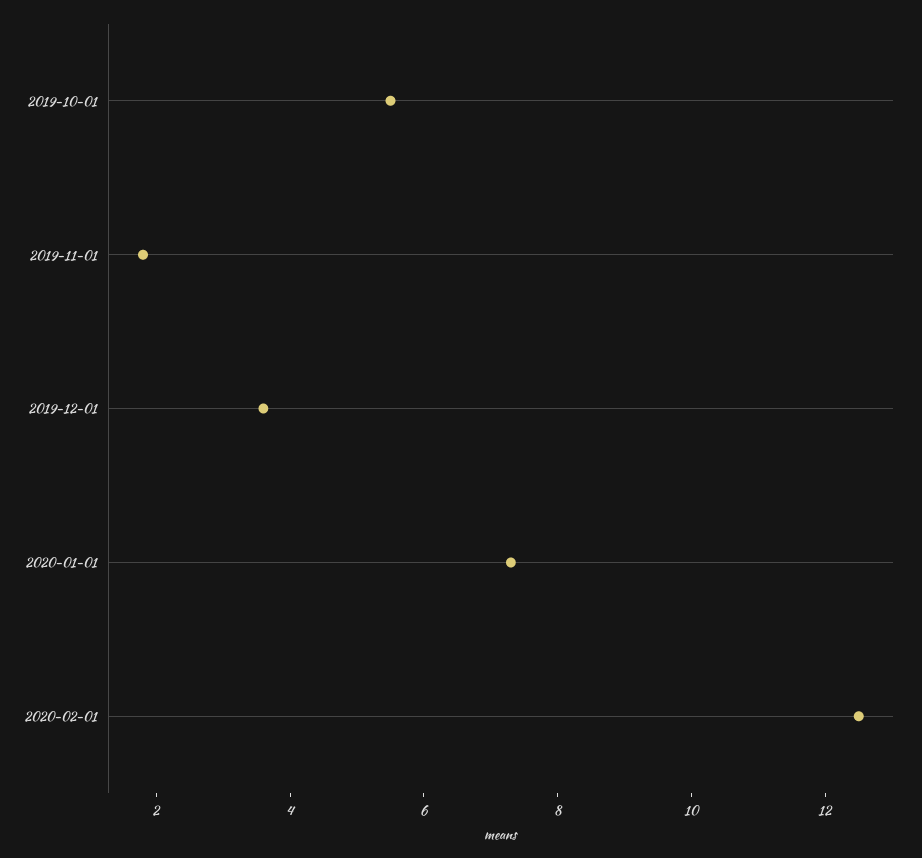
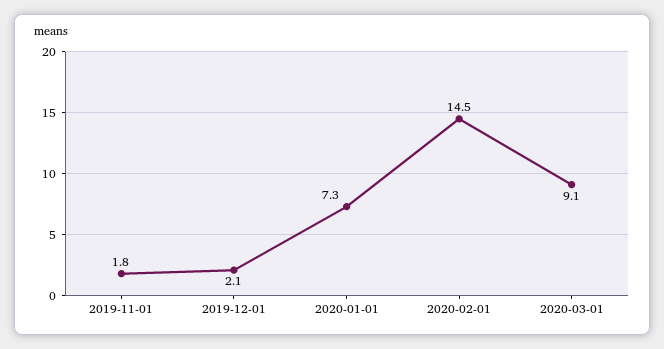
2019-10-01: 5.5 -> none
2019-12-01: 3.5 -> 2.1
2020-02-01: 12.5 -> 14.5
2020-03-01: none -> 9.1

